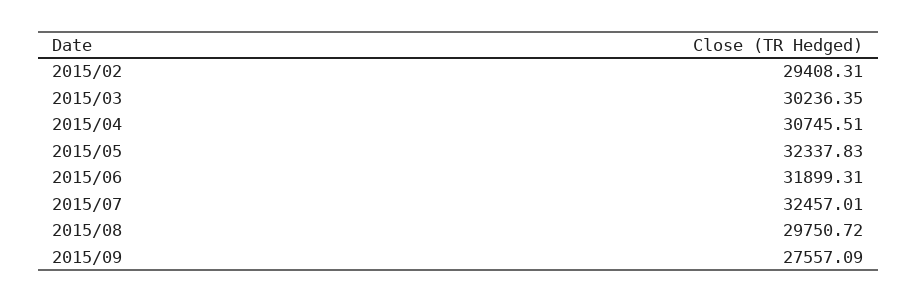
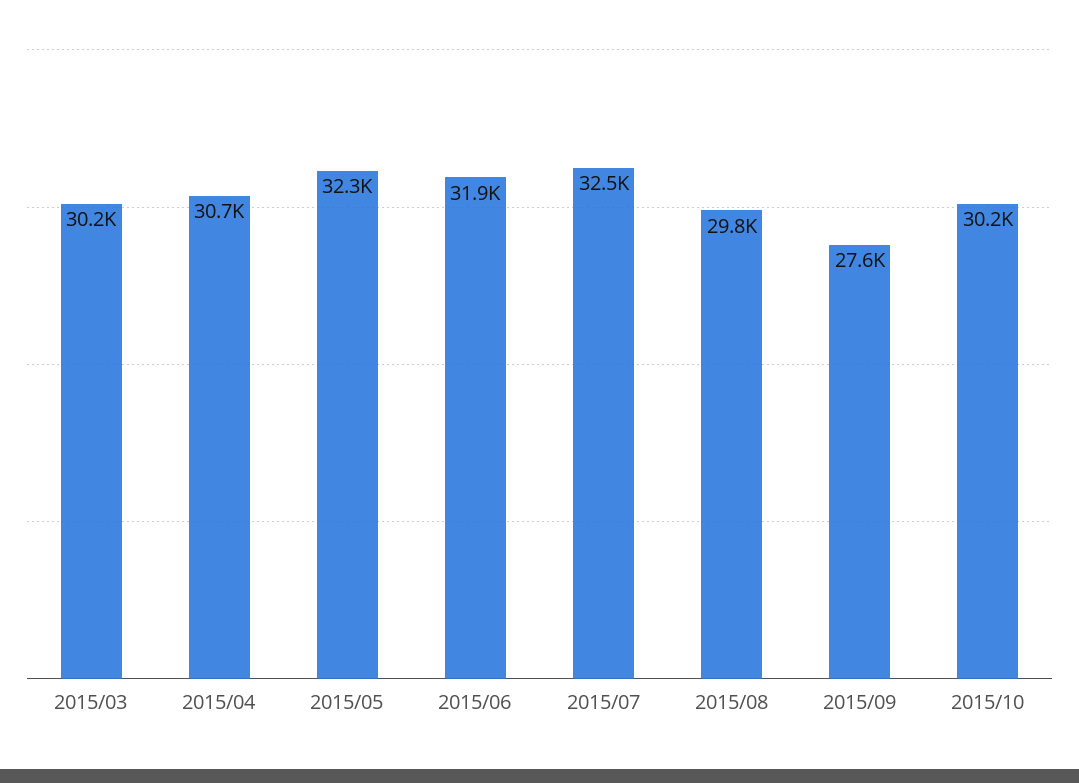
2015/02: 29408.31 -> none
2015/10: none -> 30200

